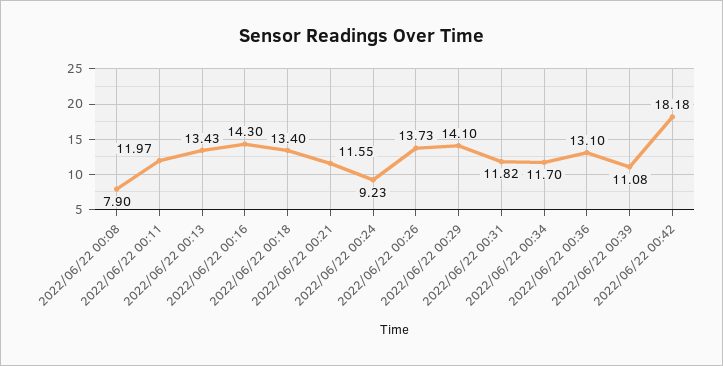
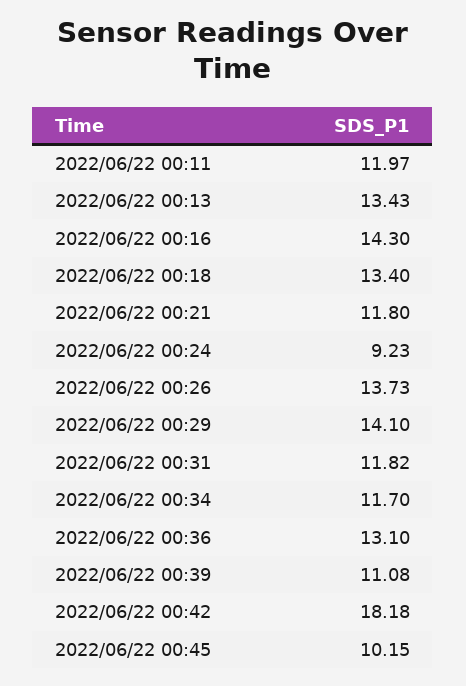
2022/06/22 00:08: 7.9 -> none
2022/06/22 00:21: 11.55 -> 11.8
2022/06/22 00:45: none -> 10.15

